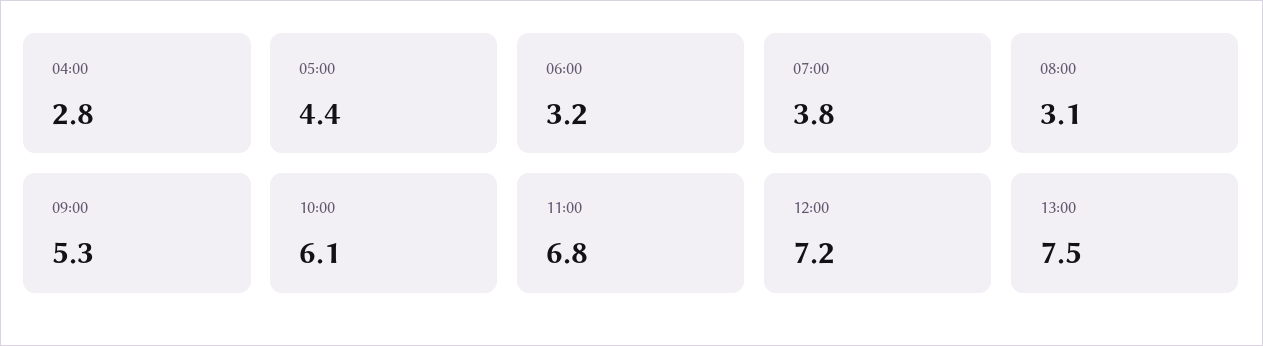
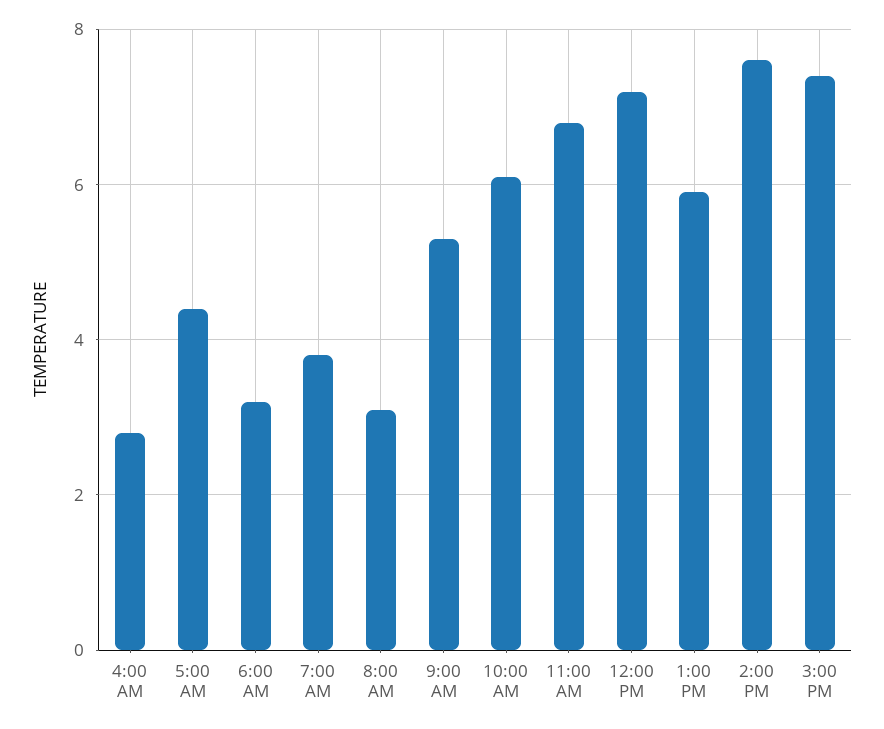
13:00: 7.5 -> 6
2:00 PM: none -> 7.5
3:00 PM: none -> 7.5

